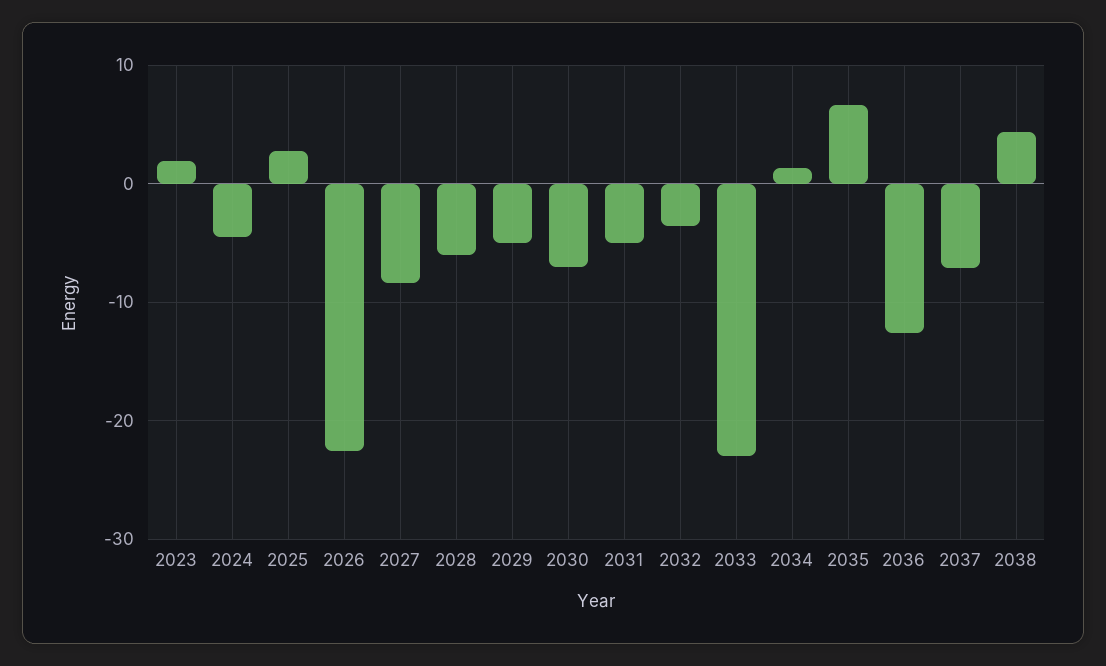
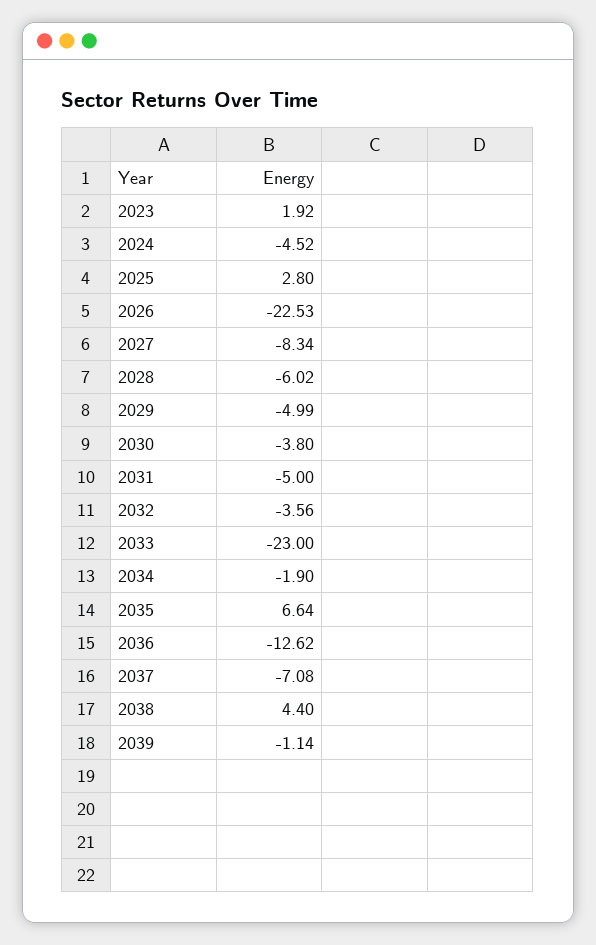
2030: -7 -> -3.8
2034: 1 -> -1.9
2039: none -> -1.14

